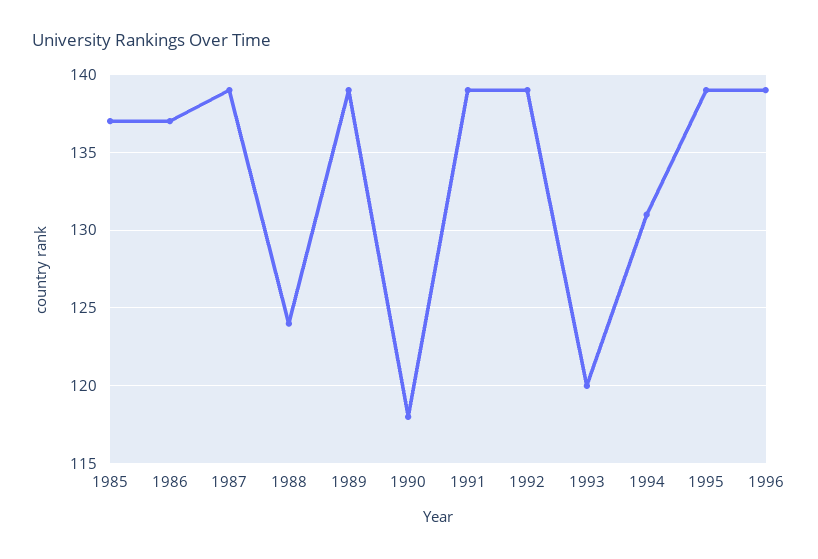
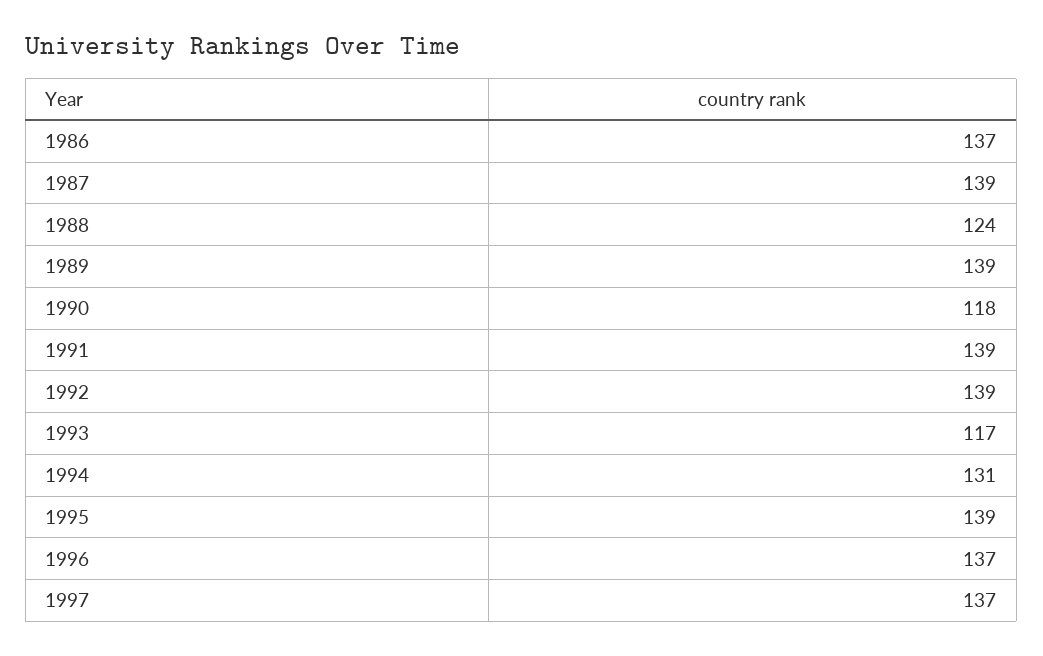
1985: 137 -> none
1993: 120 -> 117
1996: 139 -> 137
1997: none -> 137

